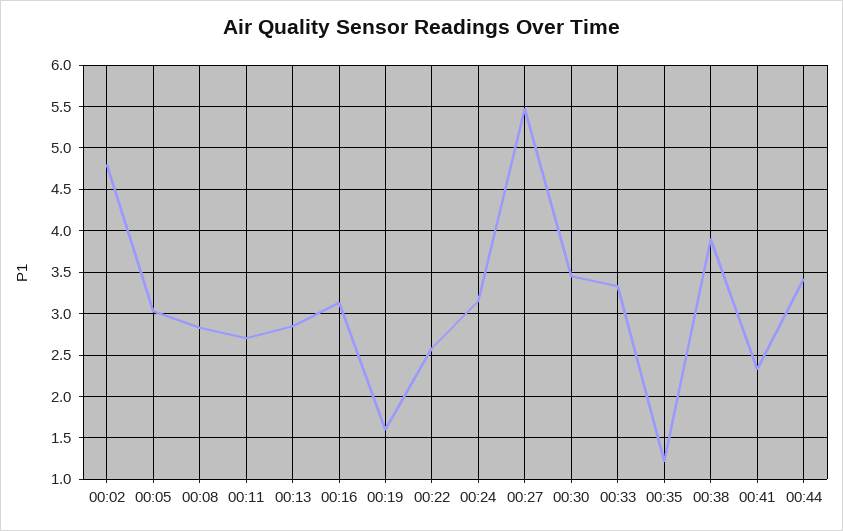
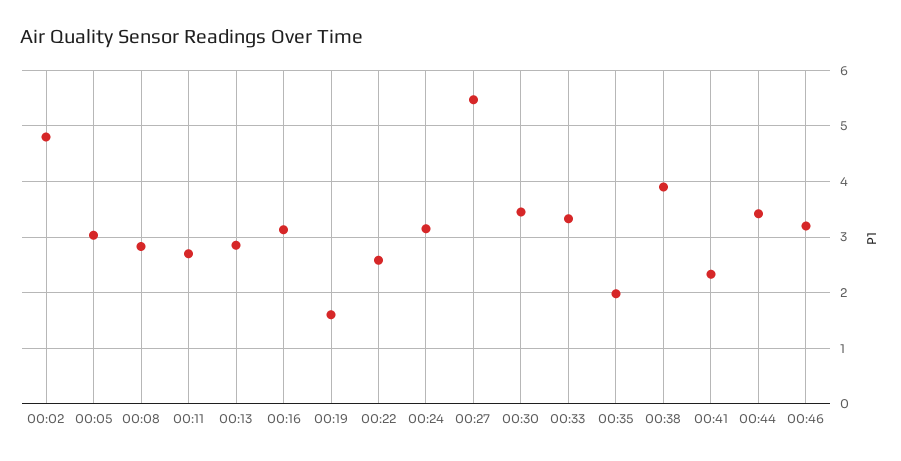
00:35: 1.2 -> 2
00:46: none -> 3.2

